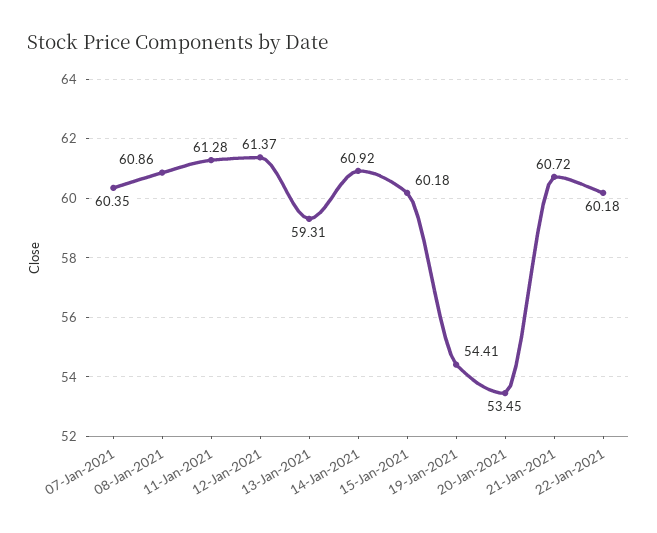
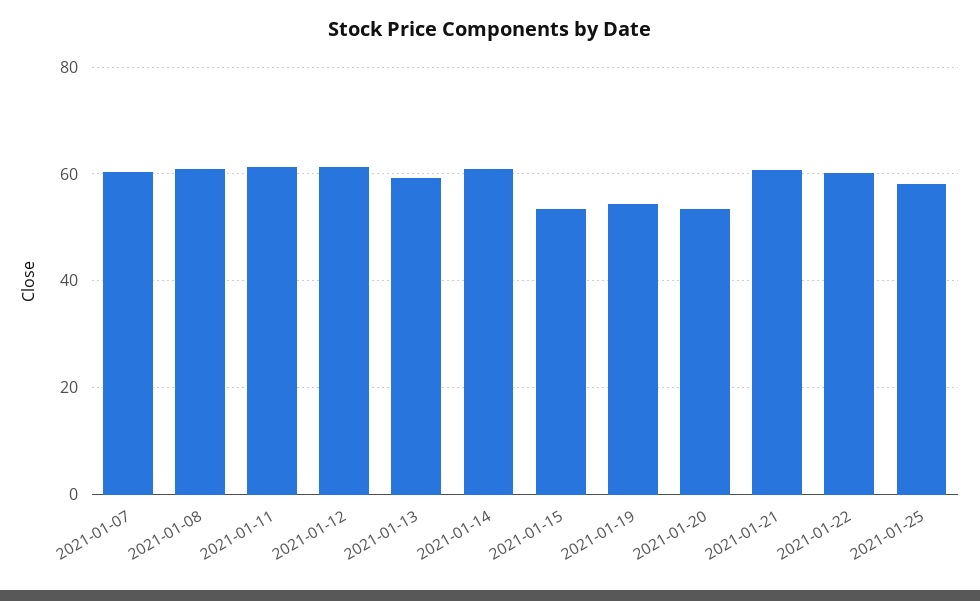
15-Jan-2021: 60.18 -> 54
2021-01-25: none -> 58

